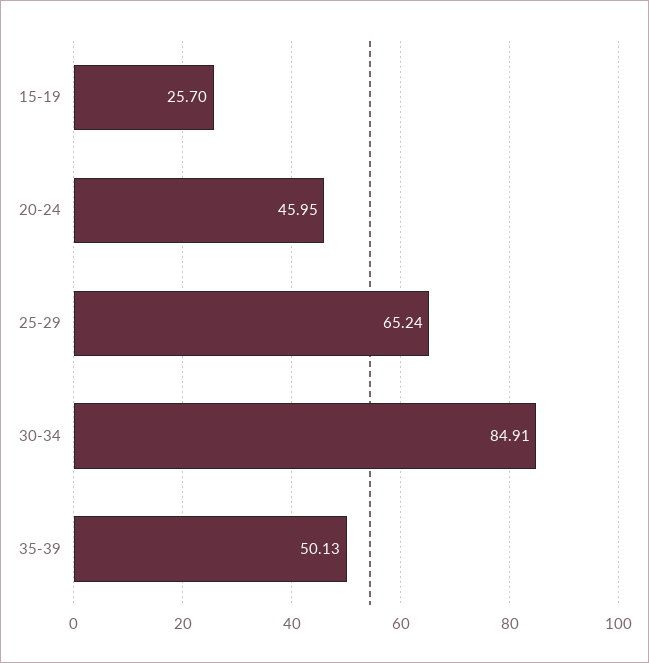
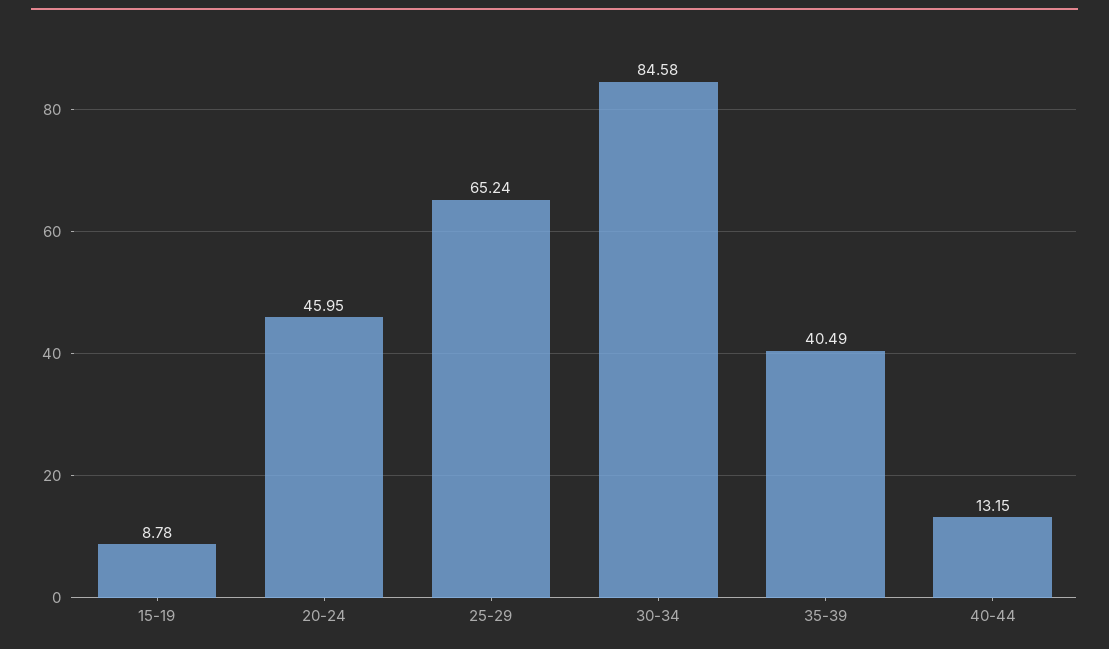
15-19: 25.7 -> 8.78
30-34: 84.91 -> 84.58
35-39: 50.13 -> 40.49
40-44: none -> 13.15

